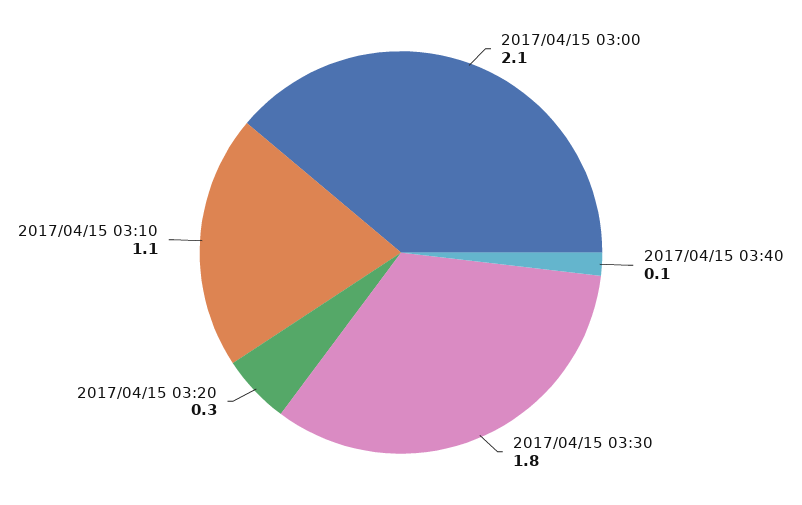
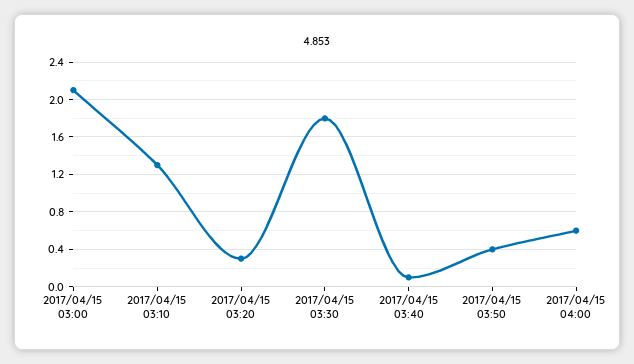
2017/04/15 03:10: 1.1 -> 1.3
2017/04/15 03:50: none -> 0.4
2017/04/15 04:00: none -> 0.6

